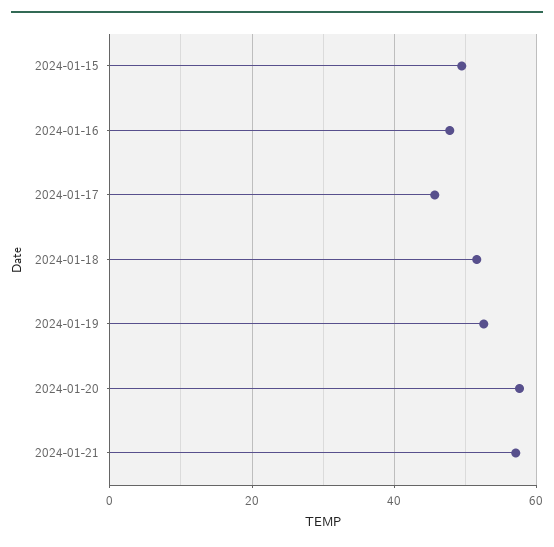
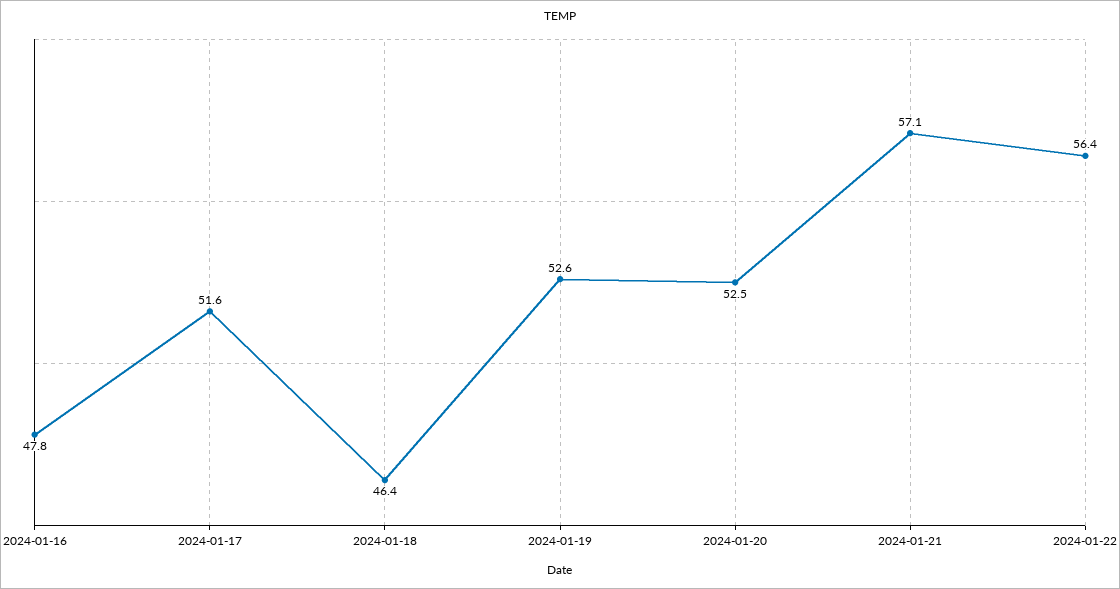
2024-01-15: 50 -> none
2024-01-17: 46 -> 51.6
2024-01-18: 52 -> 46.4
2024-01-20: 58 -> 52.5
2024-01-22: none -> 56.4

